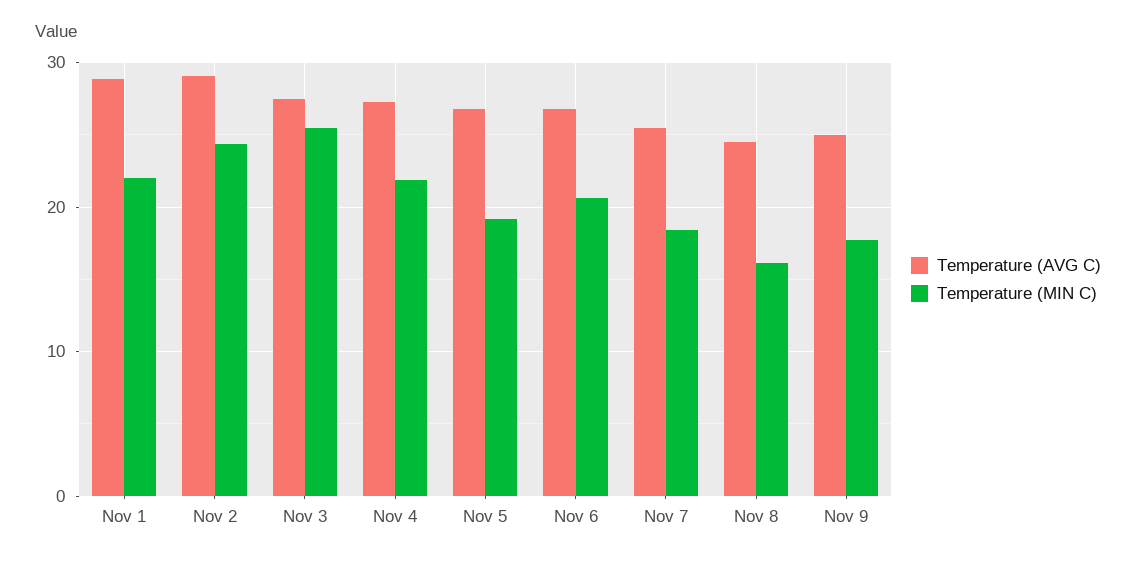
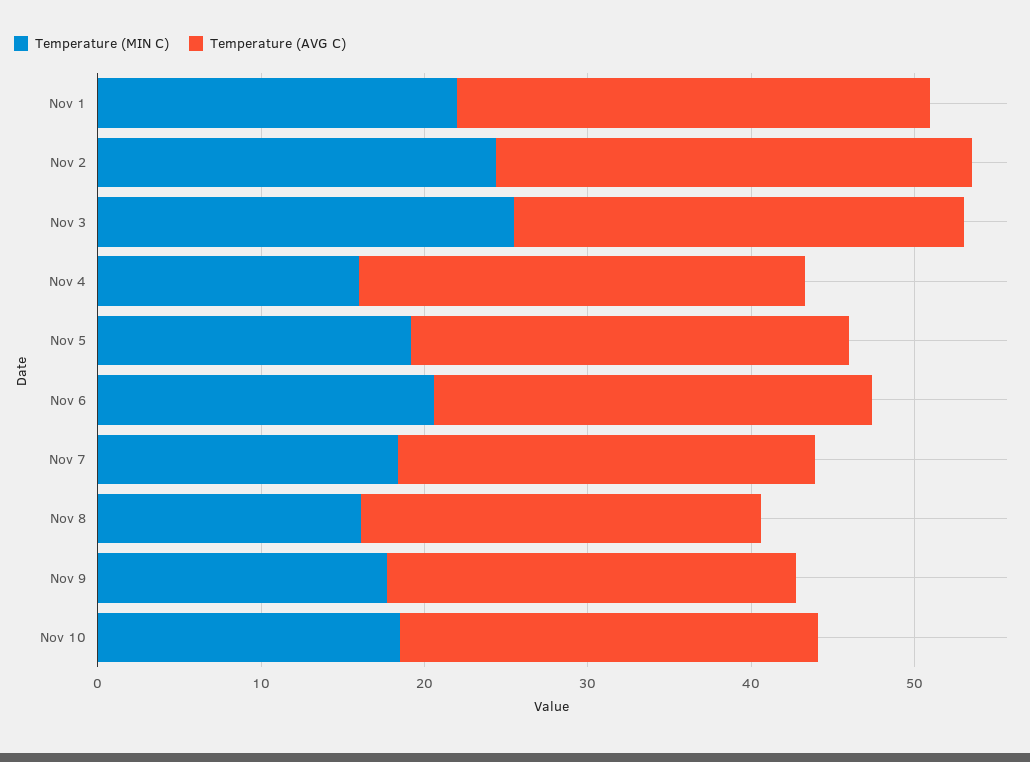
Temperature (MIN C), Nov 4: 22 -> 16
Temperature (MIN C), Nov 10: none -> 18
Temperature (AVG C), Nov 10: none -> 26

